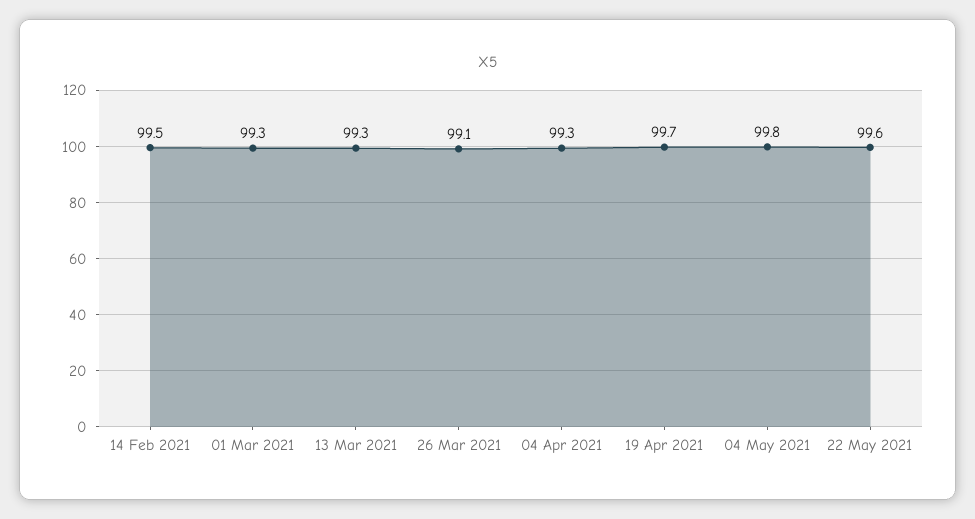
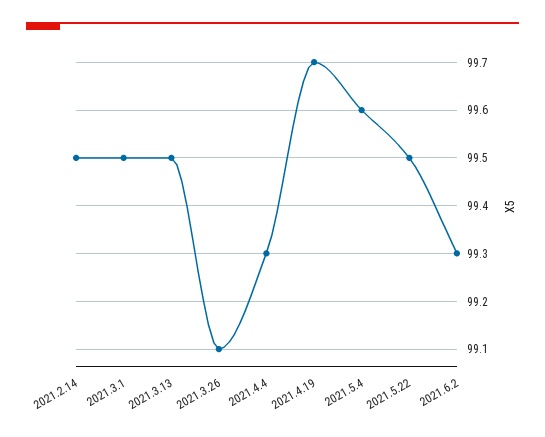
01 Mar 2021: 99.3 -> 99.5
13 Mar 2021: 99.3 -> 99.5
04 May 2021: 99.8 -> 99.6
22 May 2021: 99.6 -> 99.5
2021.6.2: none -> 99.3

